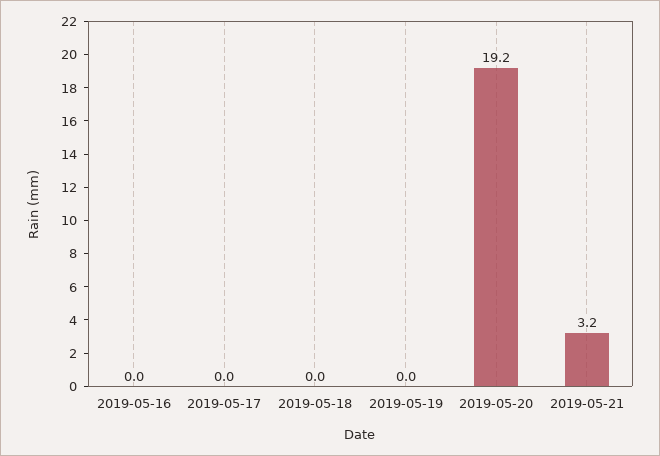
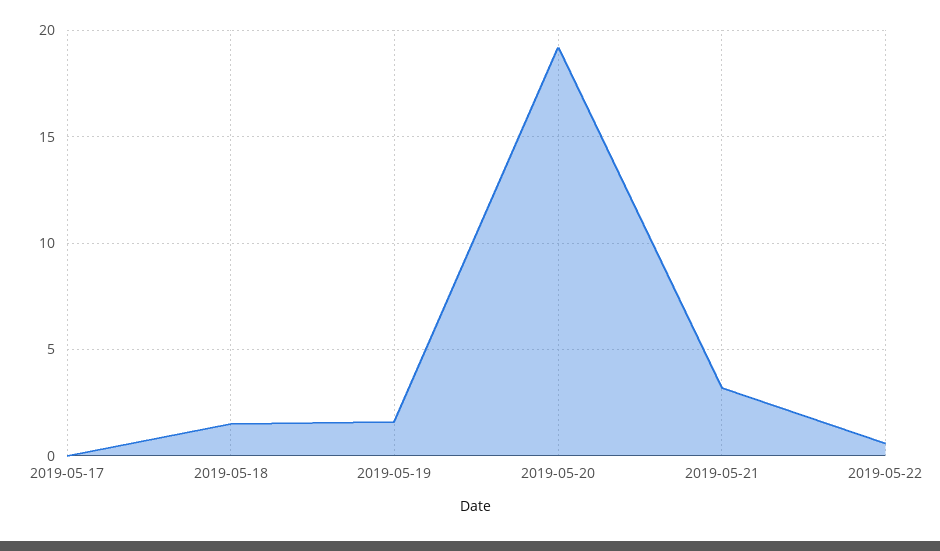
2019-05-16: 0 -> none
2019-05-18: 0 -> 1.5
2019-05-19: 0 -> 1.5
2019-05-22: none -> 0.5

